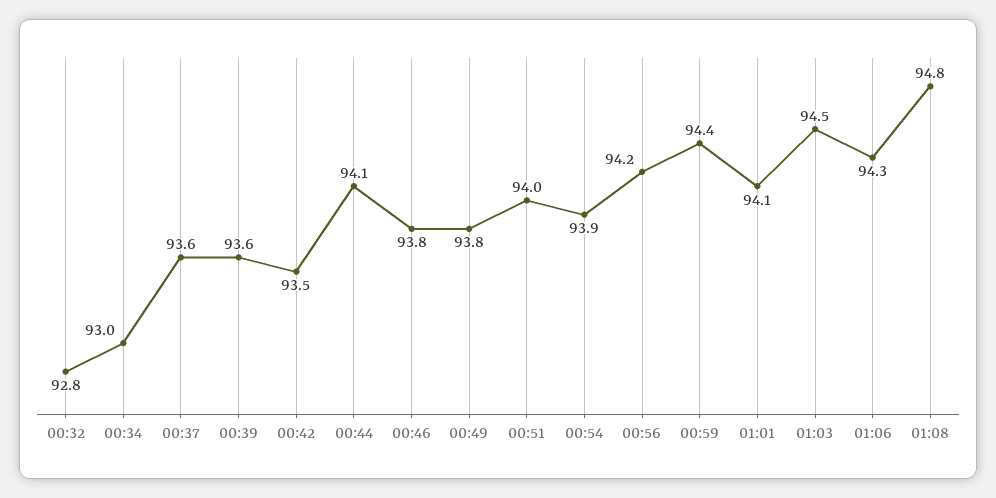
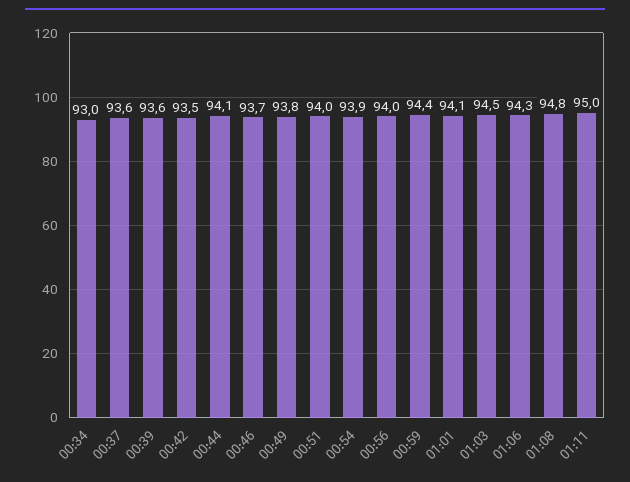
00:32: 92.8 -> none
00:46: 93.8 -> 93.7
00:56: 94.2 -> 94
01:11: none -> 95

